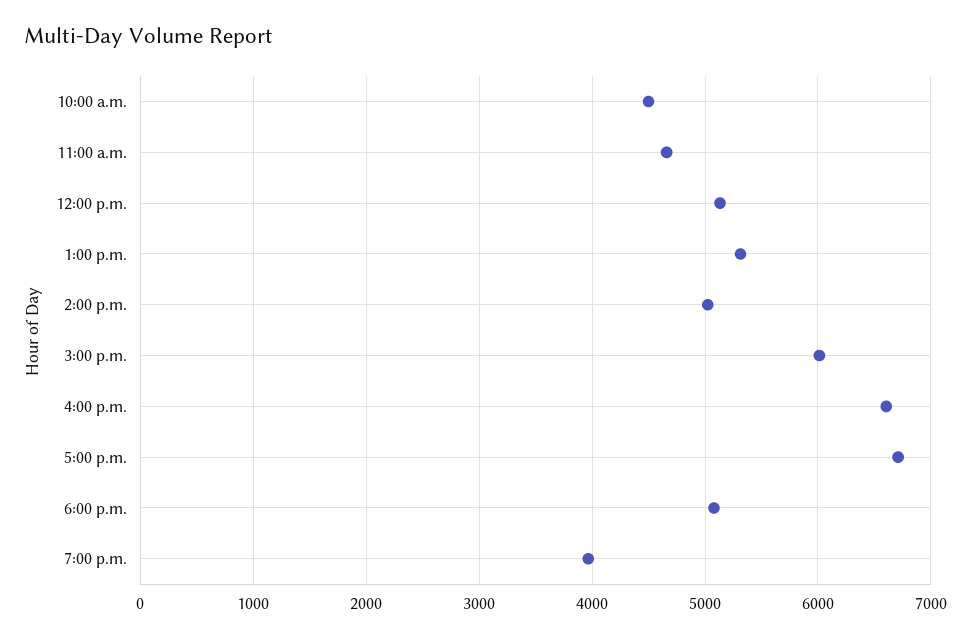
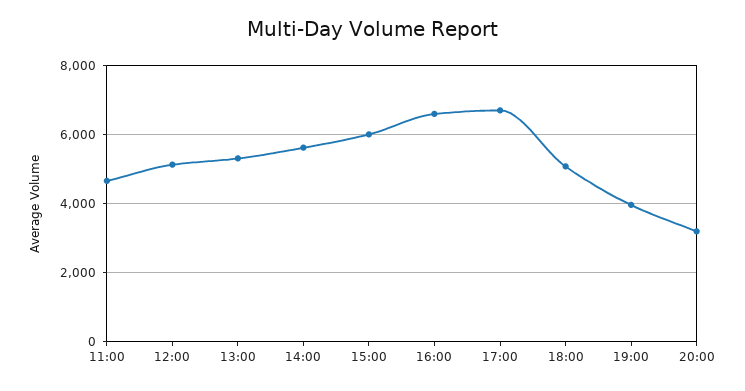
10:00 a.m.: 4500 -> none
2:00 p.m.: 5000 -> 5600
20:00: none -> 3200

